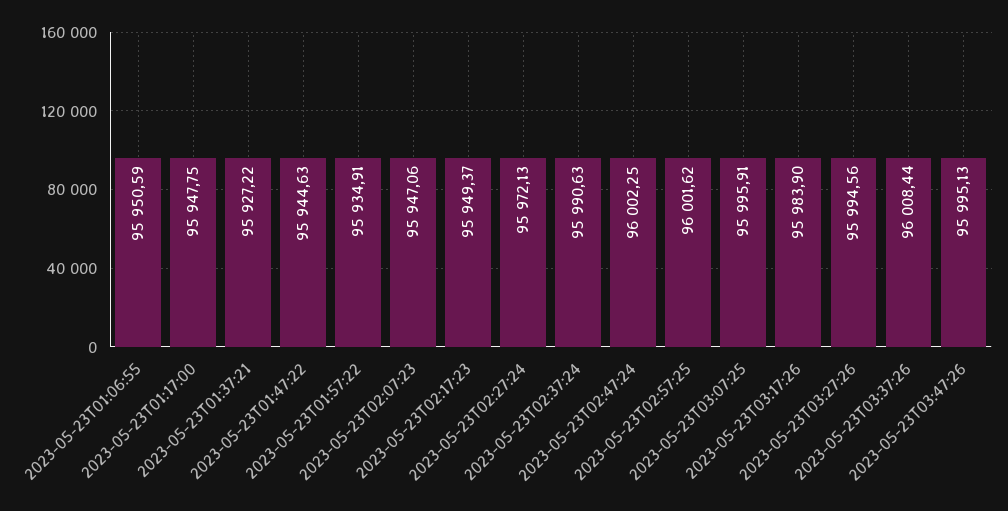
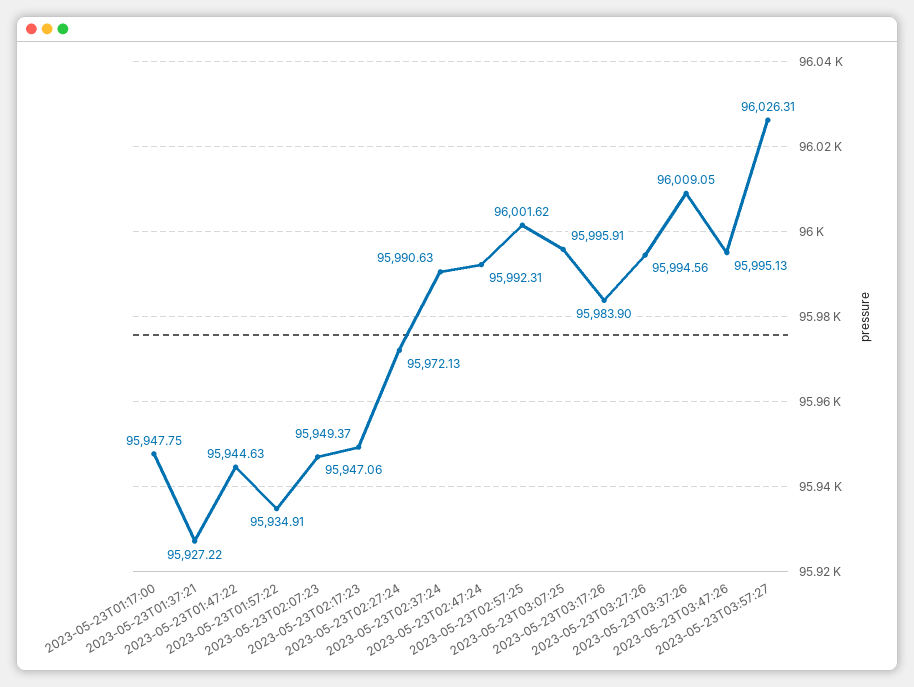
2023-05-23T01:06:55: 95950.59 -> none
2023-05-23T02:47:24: 96002.25 -> 95992.31
2023-05-23T03:37:26: 96008.44 -> 96009.05
2023-05-23T03:57:27: none -> 96026.31

